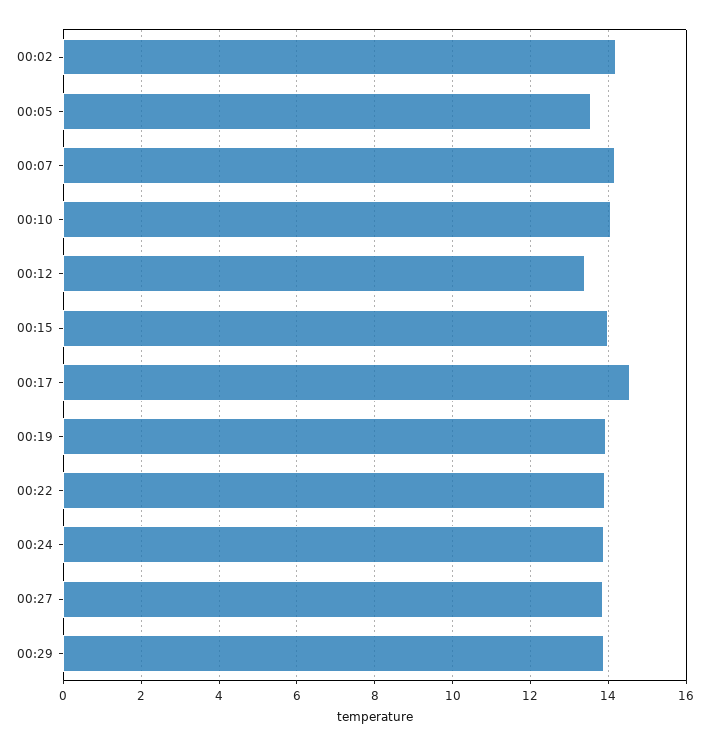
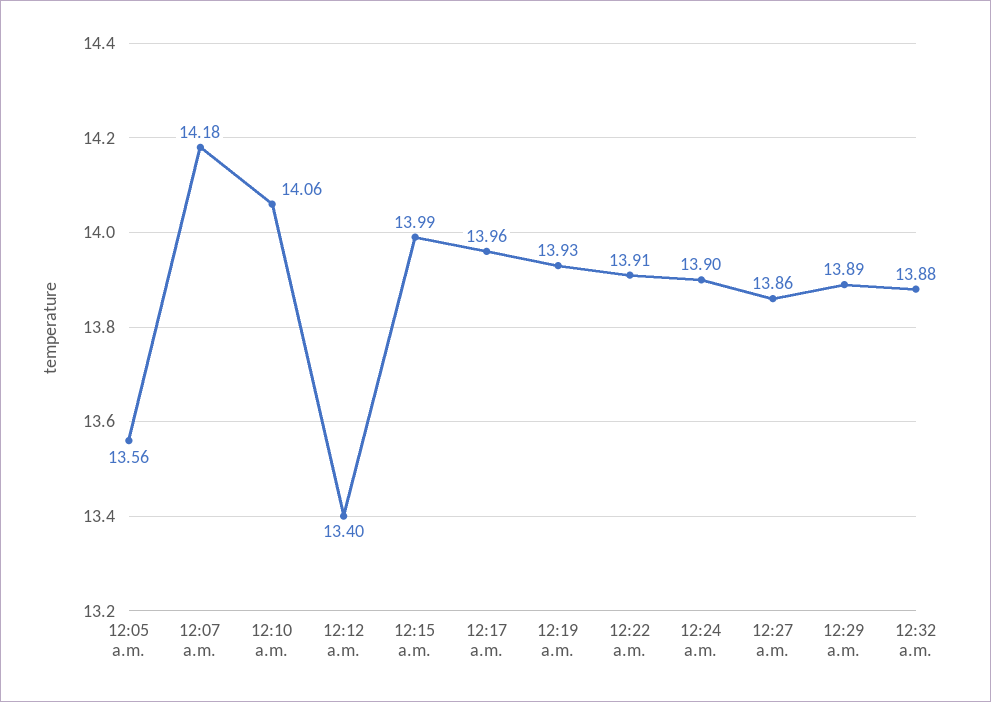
00:02: 14.2 -> none
00:17: 14.6 -> 13.96
12:32 a.m.: none -> 13.88

